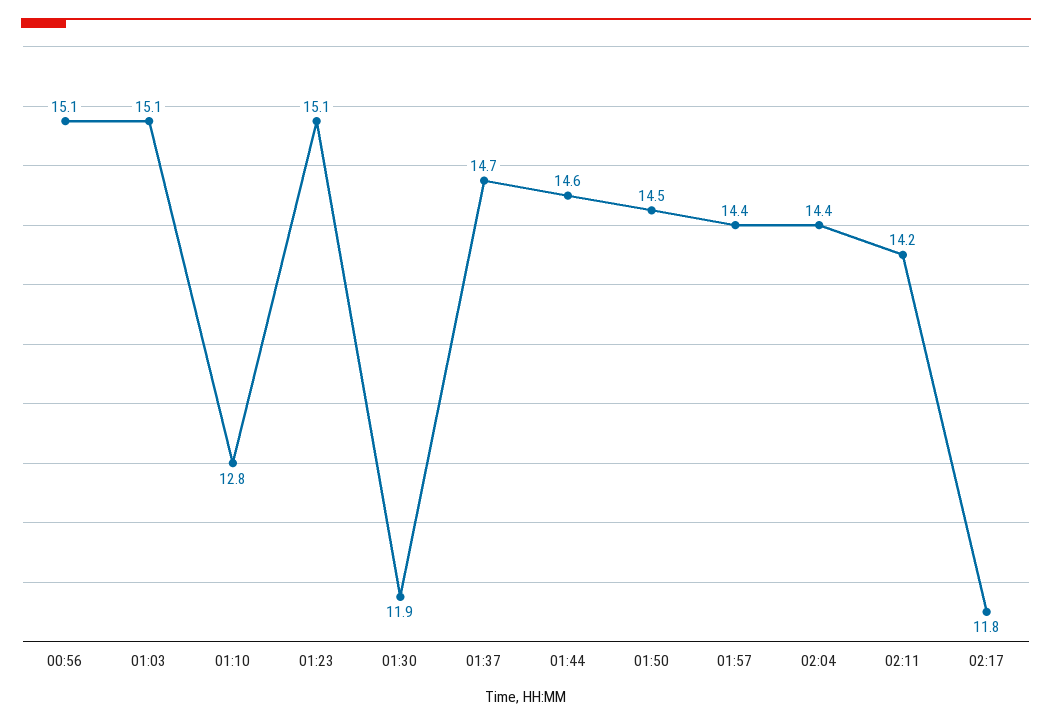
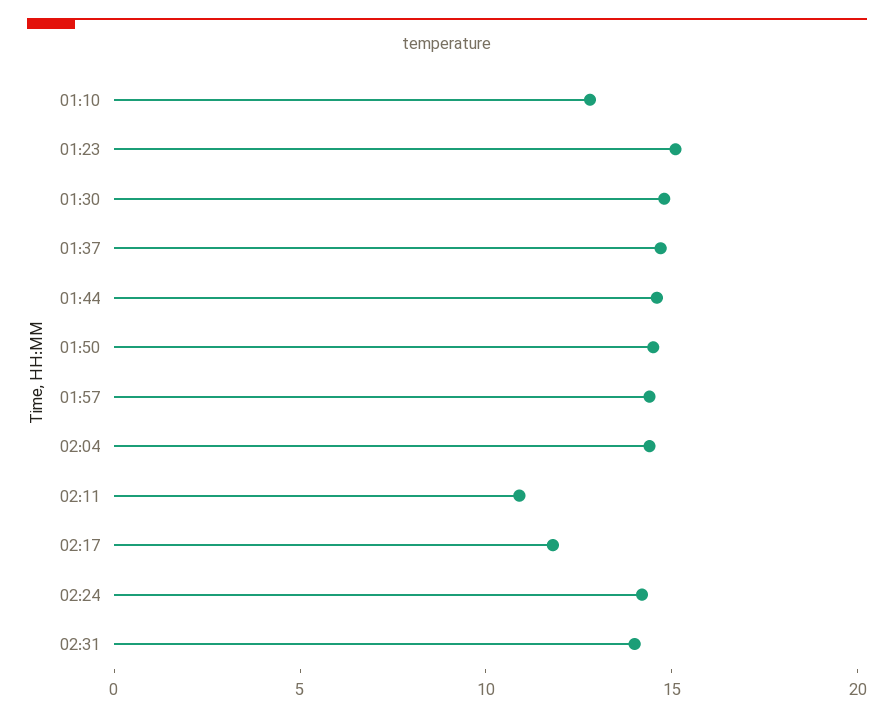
00:56: 15.1 -> none
01:03: 15.1 -> none
01:30: 11.9 -> 15
02:11: 14.2 -> 11
02:24: none -> 14
02:31: none -> 14

